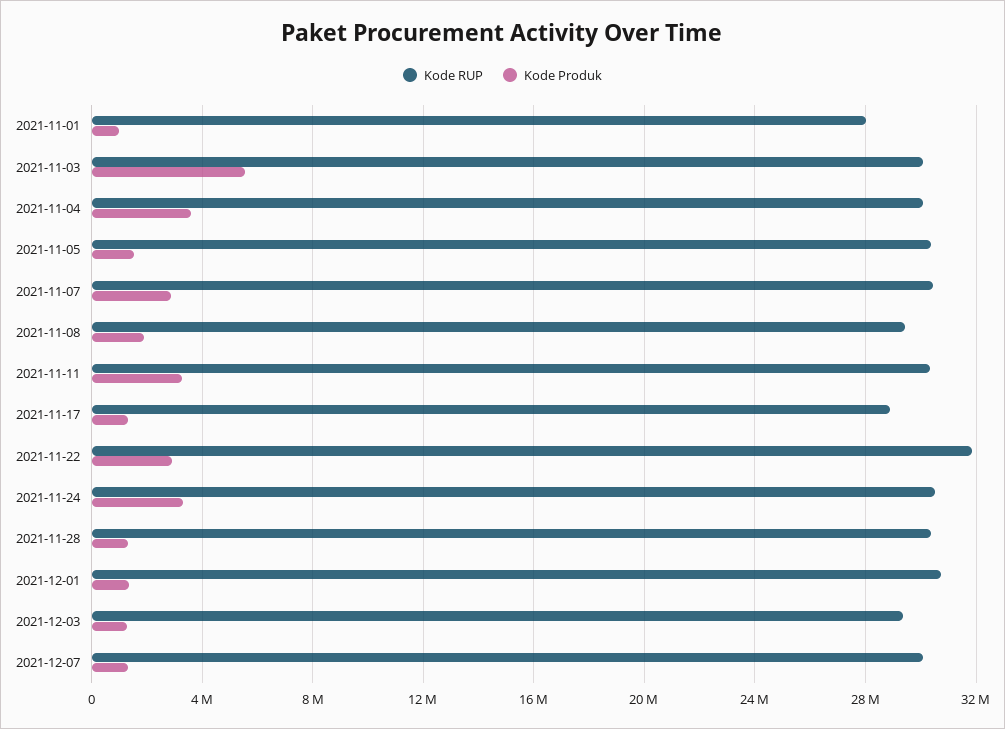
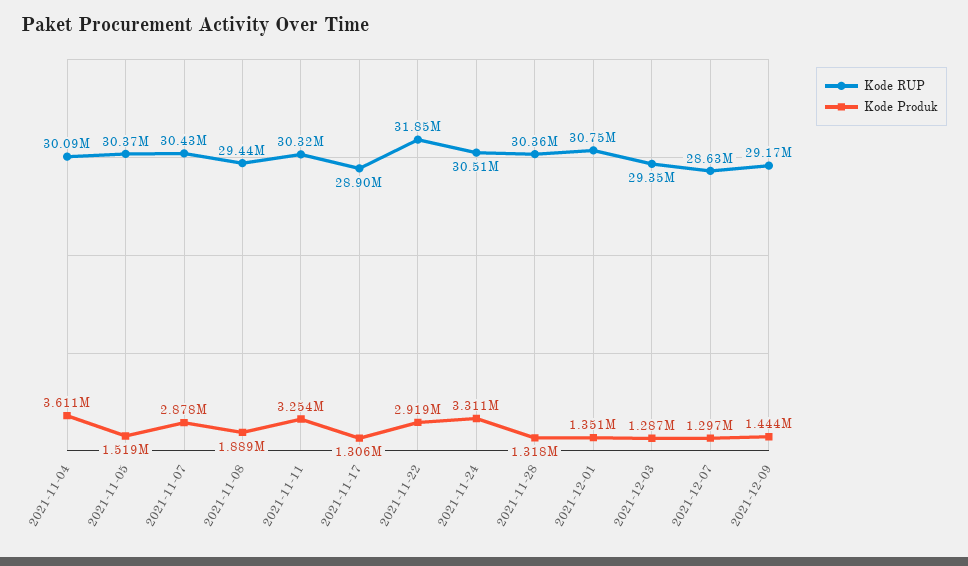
Kode RUP, 2021-11-01: 28000000 -> none
Kode Produk, 2021-11-01: 1000000 -> none
Kode RUP, 2021-11-03: 30000000 -> none
Kode Produk, 2021-11-03: 5500000 -> none
Kode RUP, 2021-12-07: 30000000 -> 28630000
Kode RUP, 2021-12-09: none -> 29170000
Kode Produk, 2021-12-09: none -> 1444000

